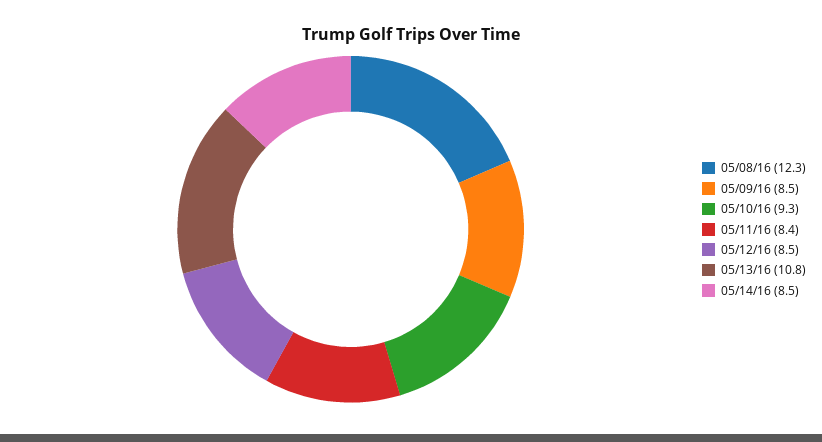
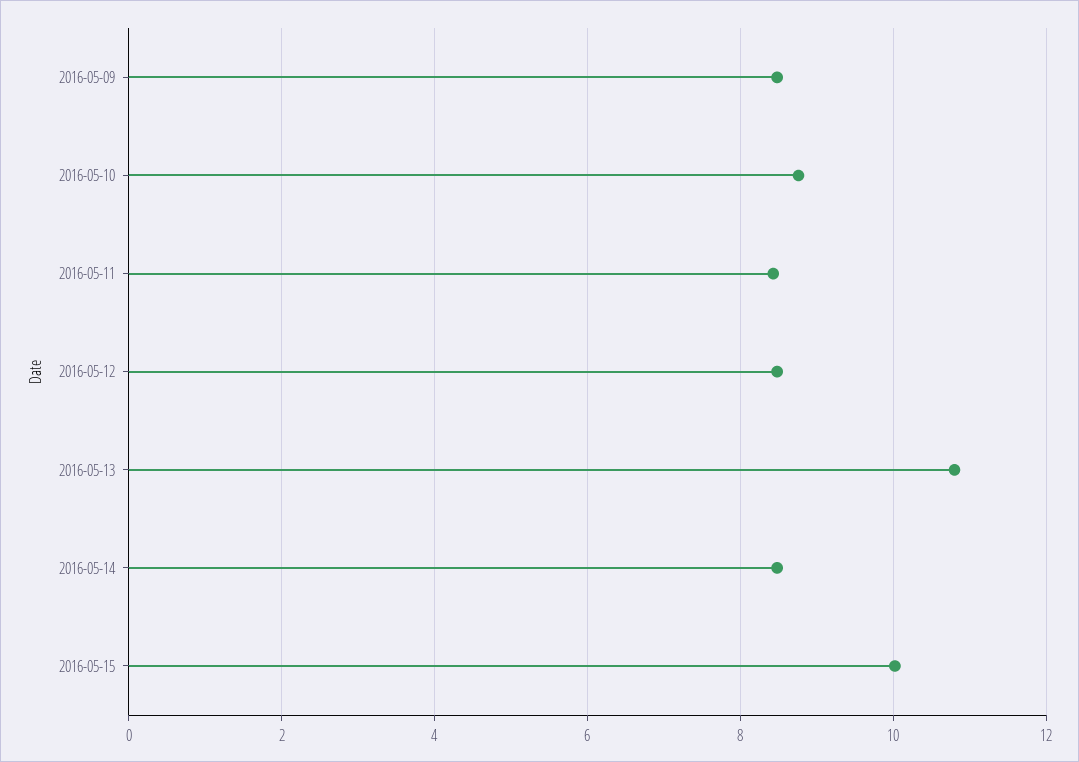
05/08/16: 12.3 -> none
05/10/16: 9.3 -> 8.8
2016-05-15: none -> 10

